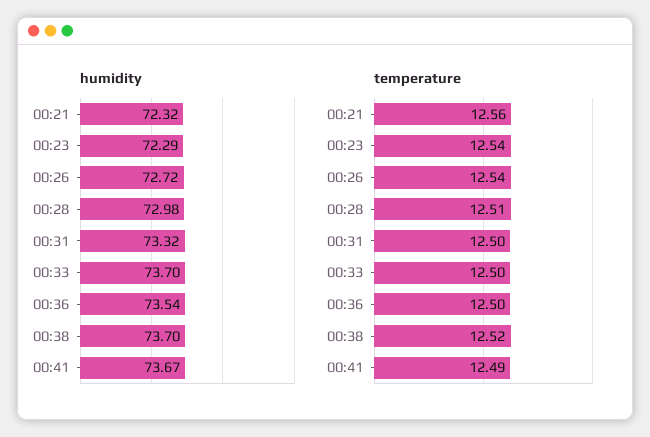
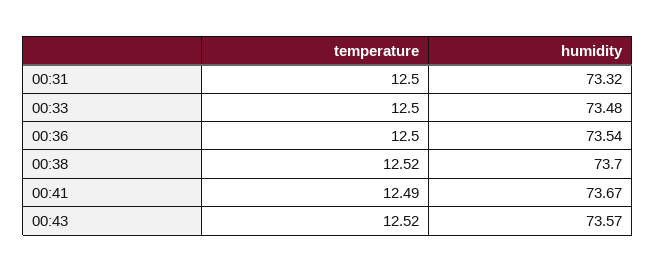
humidity, 00:21: 72.32 -> none
humidity, 00:23: 72.29 -> none
humidity, 00:26: 72.72 -> none
humidity, 00:28: 72.98 -> none
humidity, 00:33: 73.7 -> 73.48
temperature, 00:21: 12.56 -> none
temperature, 00:23: 12.54 -> none
temperature, 00:26: 12.54 -> none
temperature, 00:28: 12.51 -> none
temperature, 00:43: none -> 12.52
humidity, 00:43: none -> 73.57

